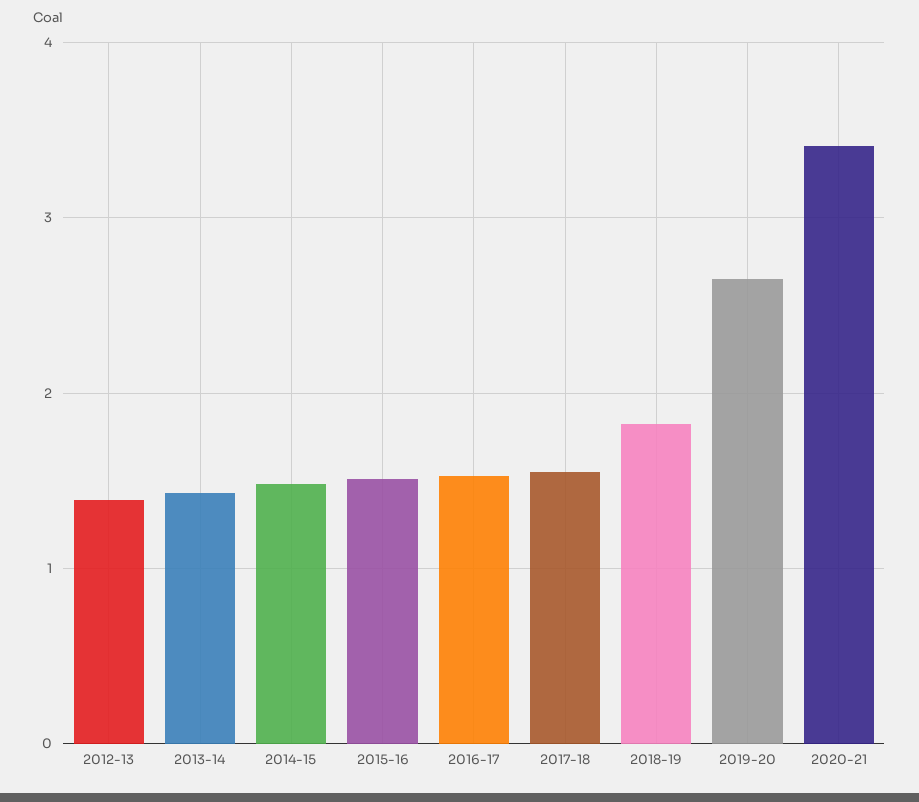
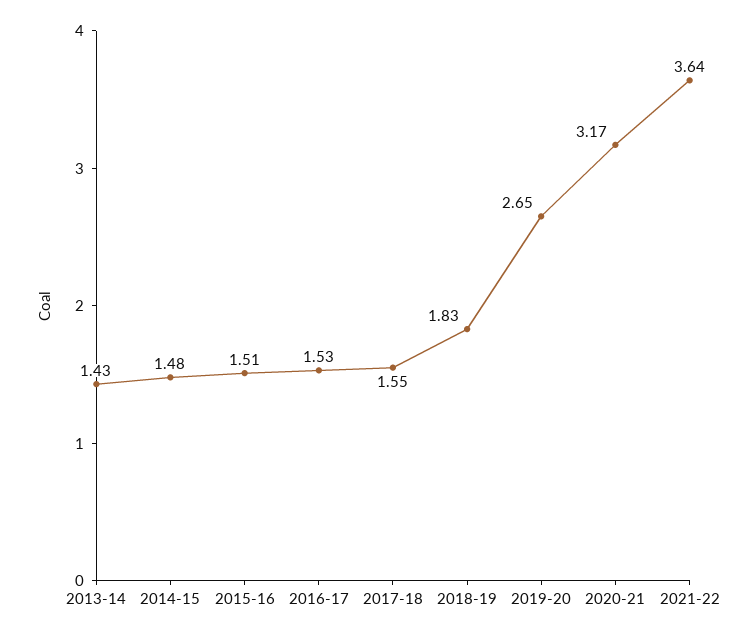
2012-13: 1.4 -> none
2020-21: 3.4 -> 3.17
2021-22: none -> 3.64

